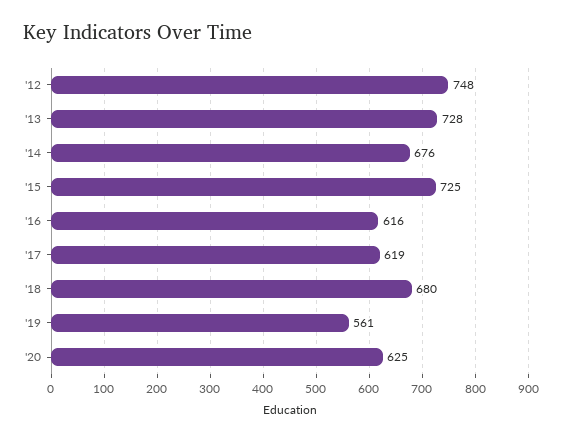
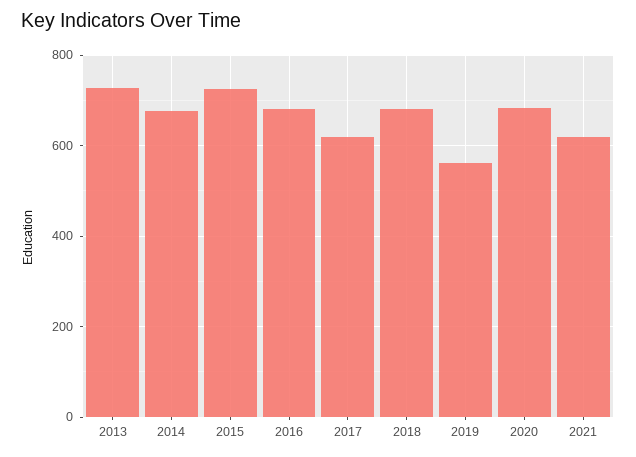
'12: 748 -> none
'16: 616 -> 680
'20: 625 -> 680
2021: none -> 620

